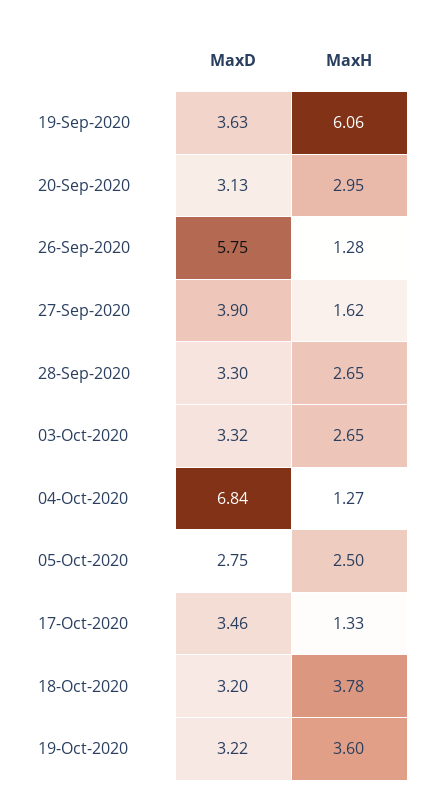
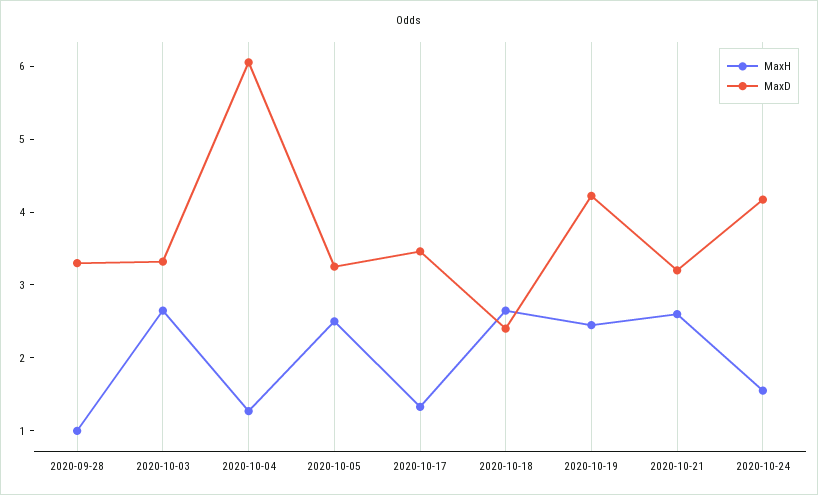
MaxD, 19-Sep-2020: 3.63 -> none
MaxH, 19-Sep-2020: 6.06 -> none
MaxD, 20-Sep-2020: 3.13 -> none
MaxH, 20-Sep-2020: 2.95 -> none
MaxD, 26-Sep-2020: 5.75 -> none
MaxH, 26-Sep-2020: 1.28 -> none
MaxD, 27-Sep-2020: 3.9 -> none
MaxH, 27-Sep-2020: 1.62 -> none
MaxH, 28-Sep-2020: 2.65 -> 1
MaxD, 04-Oct-2020: 6.84 -> 6
MaxD, 05-Oct-2020: 2.75 -> 3.2
MaxD, 18-Oct-2020: 3.2 -> 2.4
MaxH, 18-Oct-2020: 3.78 -> 2.6
MaxD, 19-Oct-2020: 3.22 -> 4.2
MaxH, 19-Oct-2020: 3.6 -> 2.4
MaxH, 2020-10-21: none -> 2.6
MaxD, 2020-10-21: none -> 3.2
MaxH, 2020-10-24: none -> 1.6
MaxD, 2020-10-24: none -> 4.2

